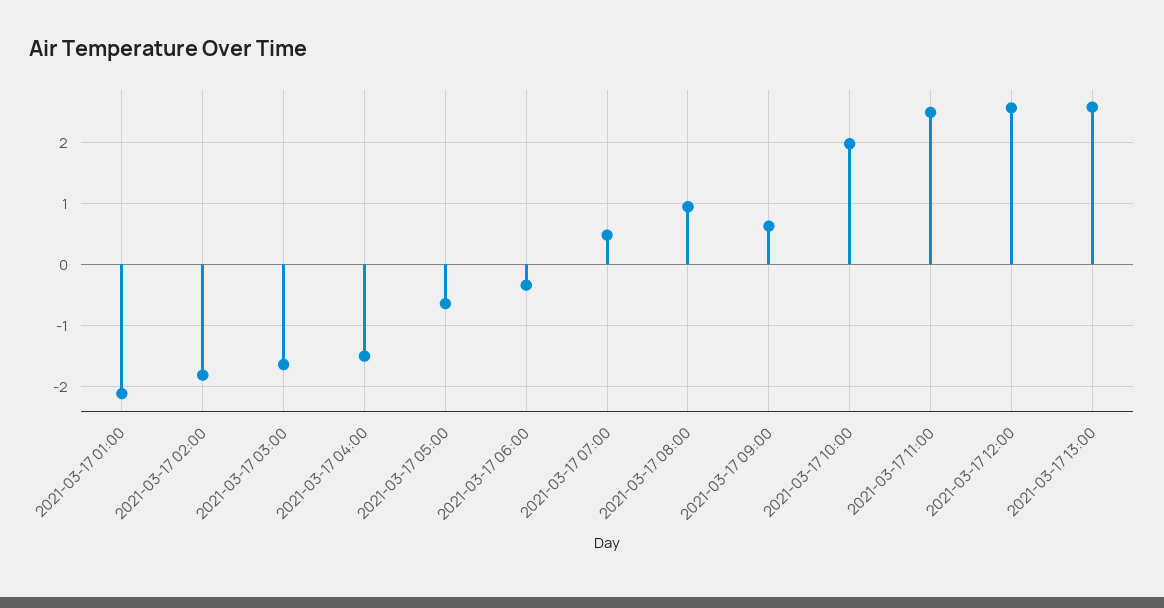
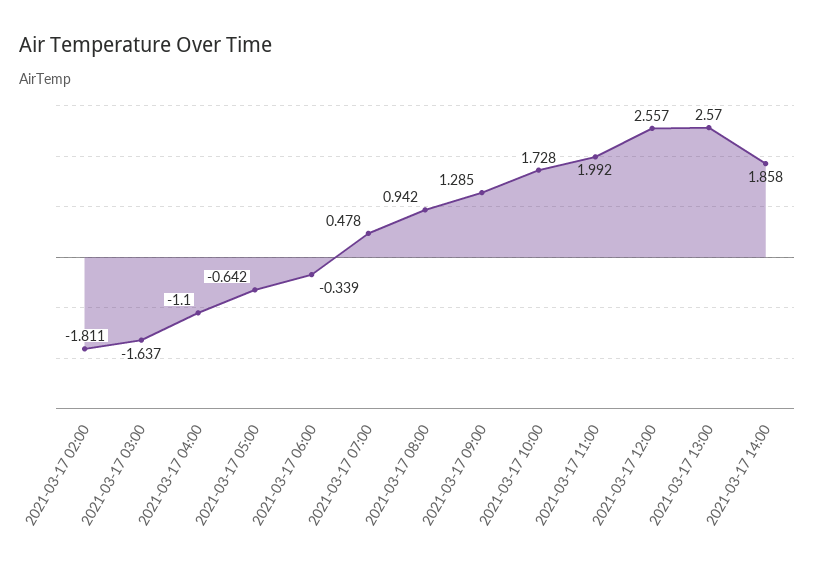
2021-03-17 01:00: -2.1 -> none
2021-03-17 04:00: -1.5 -> -1.1
2021-03-17 09:00: 0.6 -> 1.285
2021-03-17 10:00: 2 -> 1.728
2021-03-17 11:00: 2.5 -> 1.992
2021-03-17 14:00: none -> 1.858

